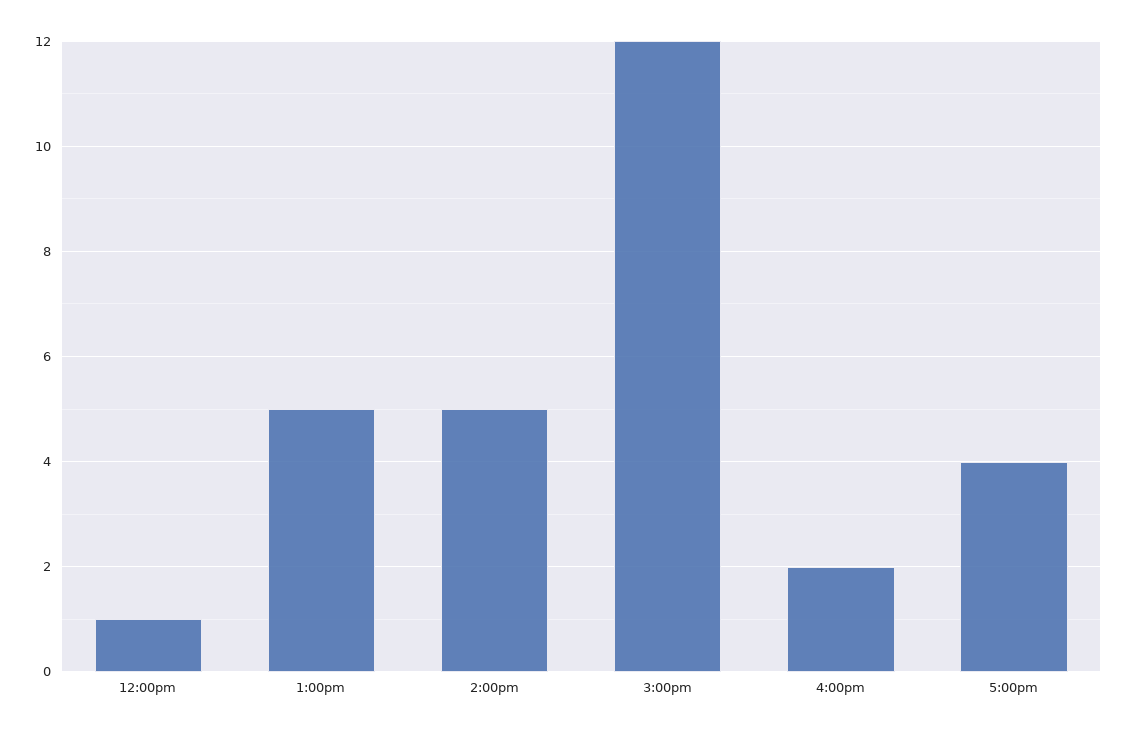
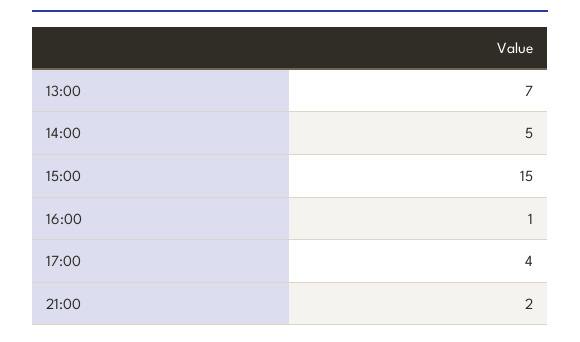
12:00pm: 1 -> none
1:00pm: 5 -> 7
3:00pm: 12 -> 15
4:00pm: 2 -> 1
21:00: none -> 2

